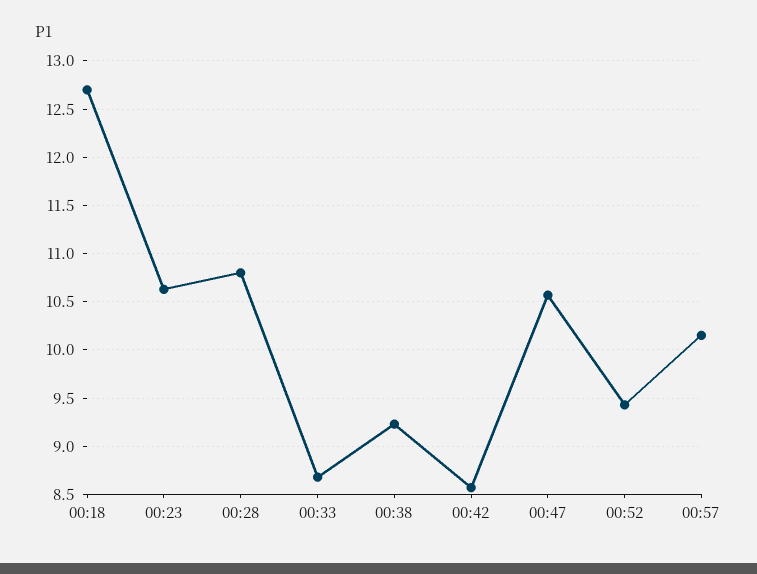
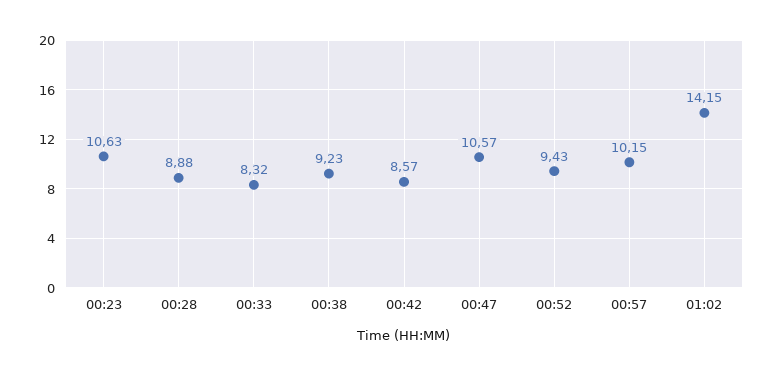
00:18: 12.7 -> none
00:28: 10.8 -> 8.88
00:33: 8.7 -> 8.32
01:02: none -> 14.15

